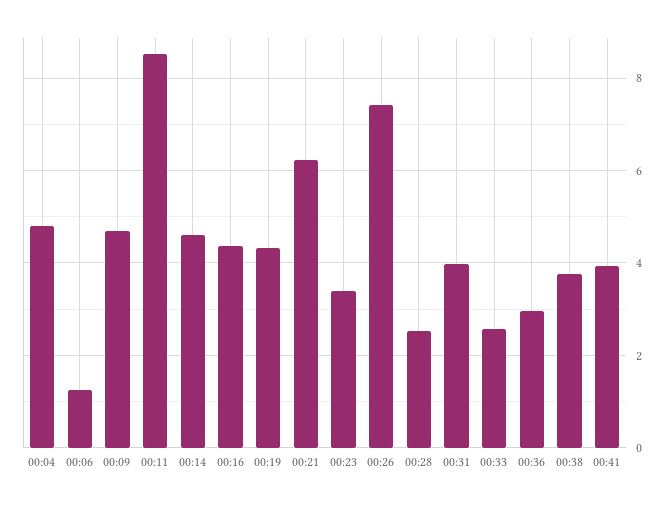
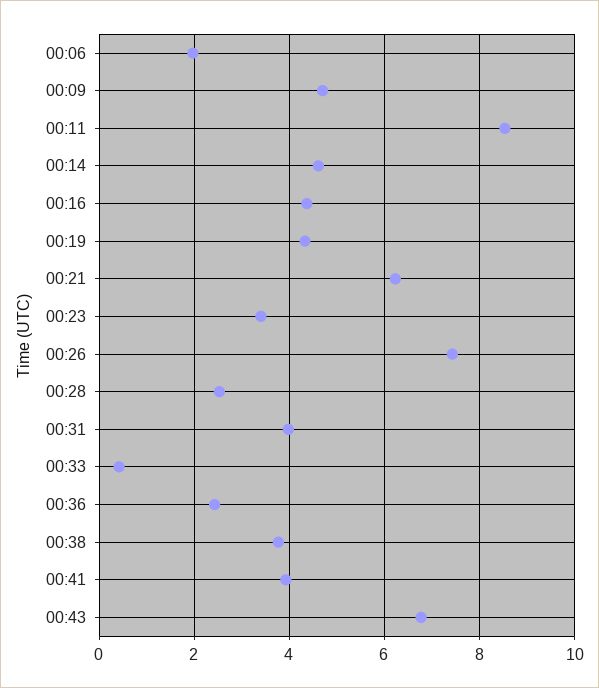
00:04: 4.8 -> none
00:06: 1.2 -> 2
00:33: 2.6 -> 0.4
00:36: 3 -> 2.4
00:43: none -> 6.8

